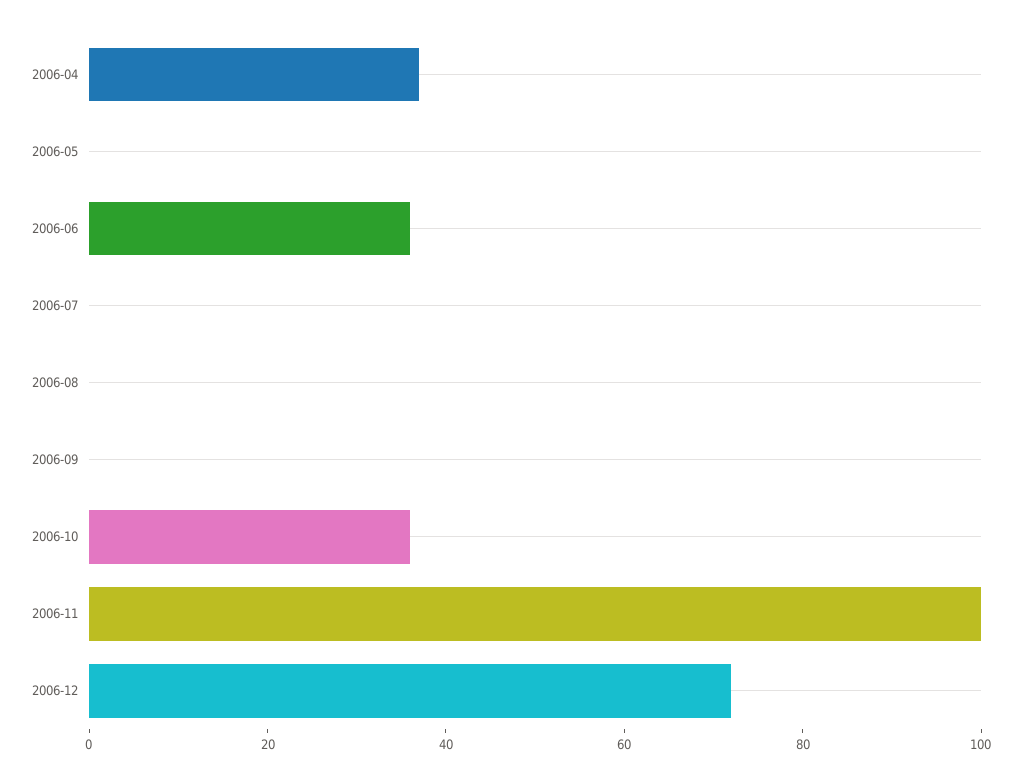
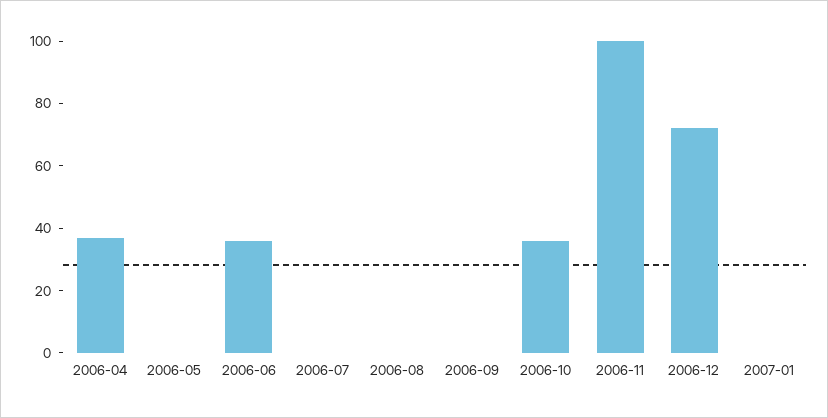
2007-01: none -> 0

